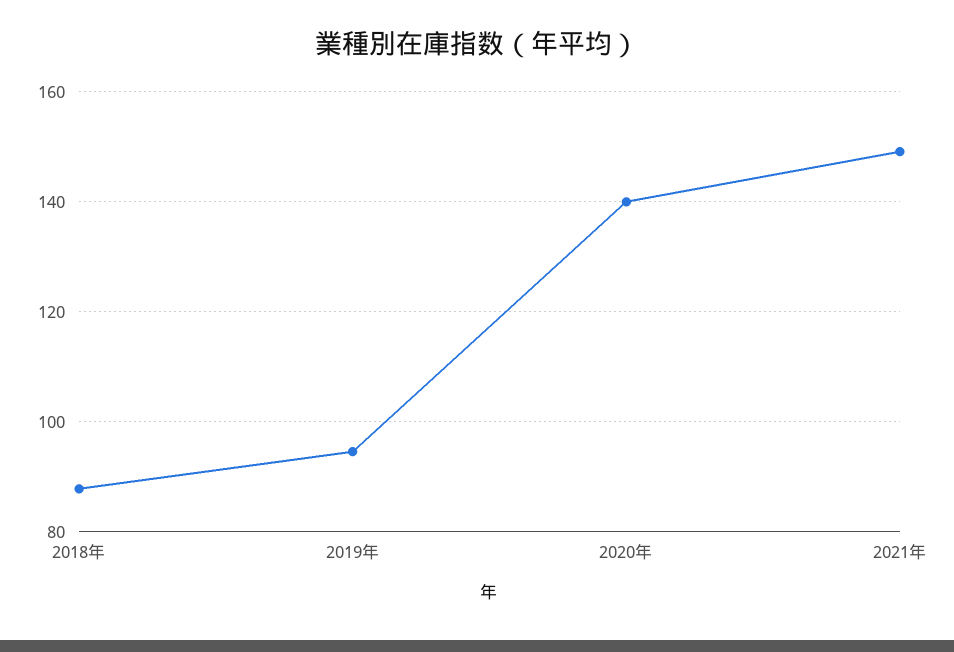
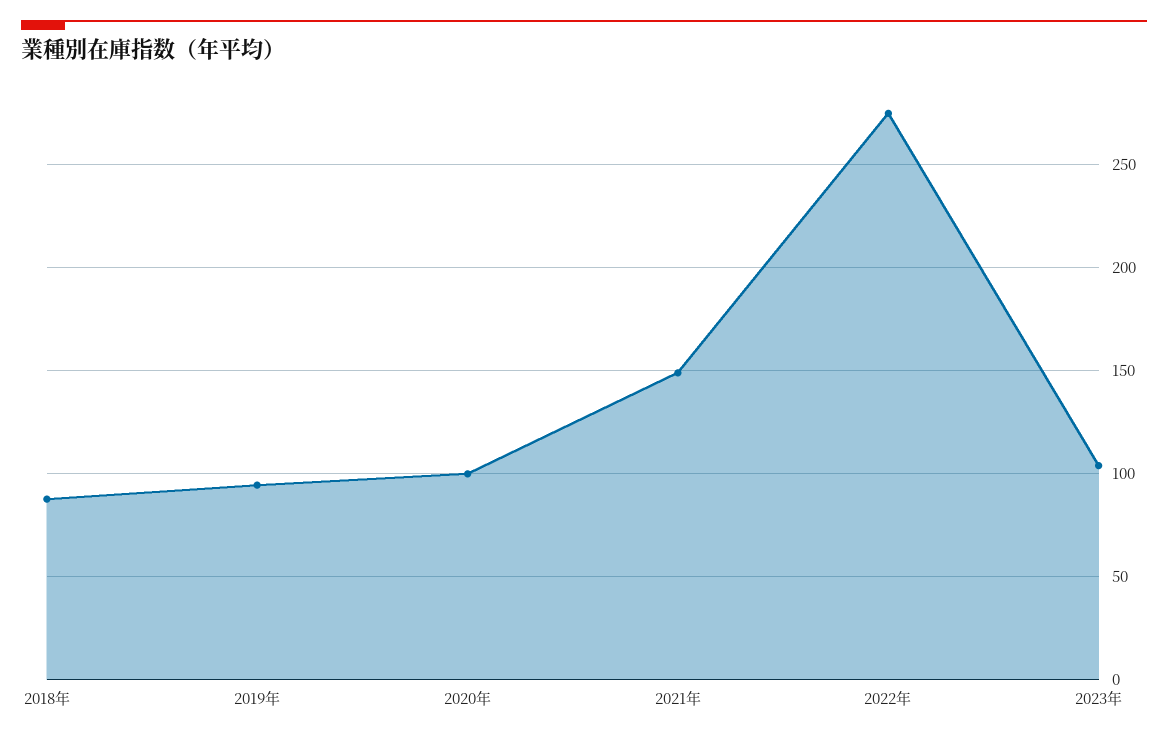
2020年: 140 -> 100
2022年: none -> 275
2023年: none -> 105

